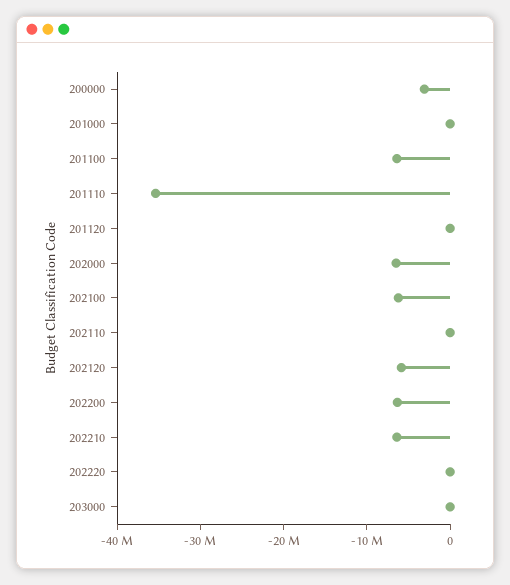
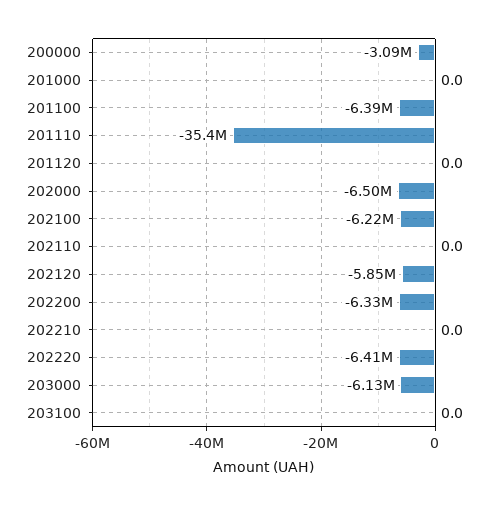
202210: -6000000 -> 0
202220: 0 -> -6410000
203000: 0 -> -6130000
203100: none -> 0

